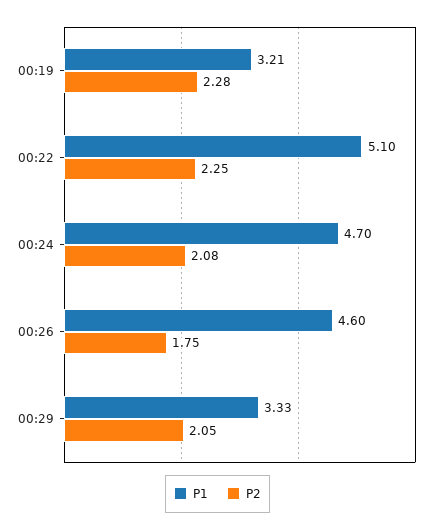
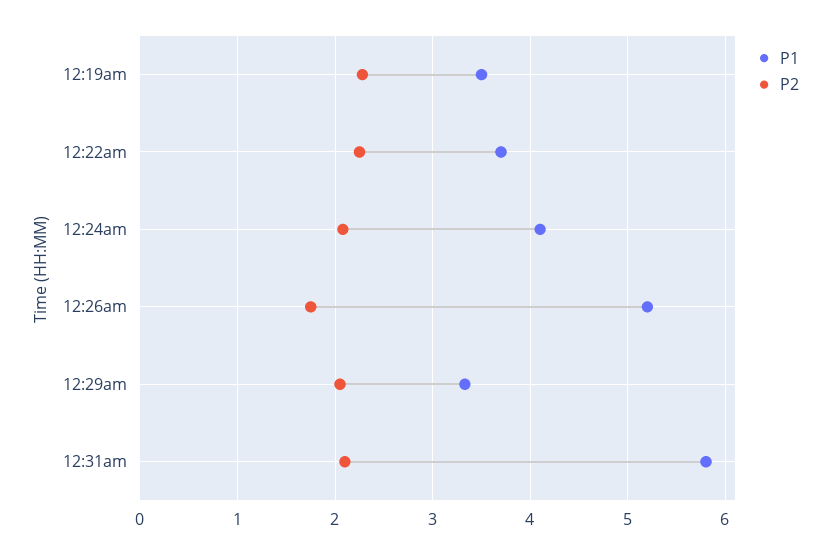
P1, 00:19: 3.21 -> 3.5
P1, 00:22: 5.1 -> 3.7
P1, 00:24: 4.7 -> 4.1
P1, 00:26: 4.6 -> 5.2
P1, 12:31am: none -> 5.8
P2, 12:31am: none -> 2.1

